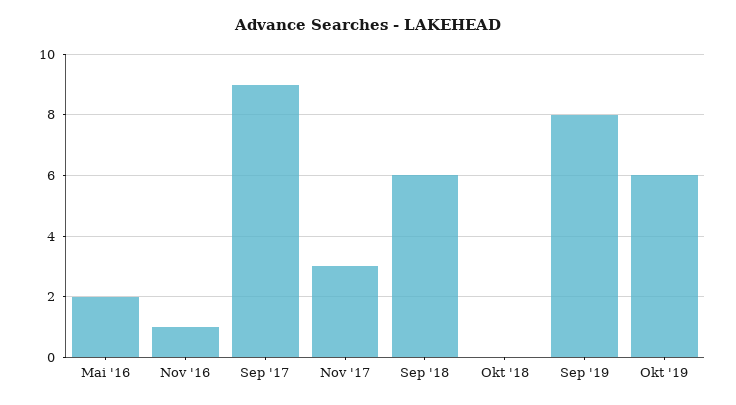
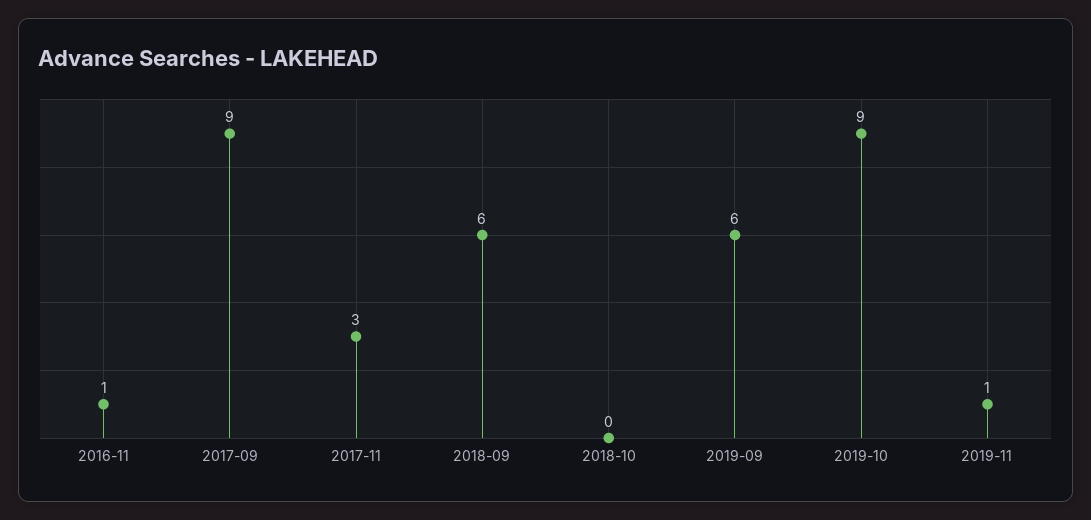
Mai '16: 2 -> none
Sep '19: 8 -> 6
Okt '19: 6 -> 9
2019-11: none -> 1

